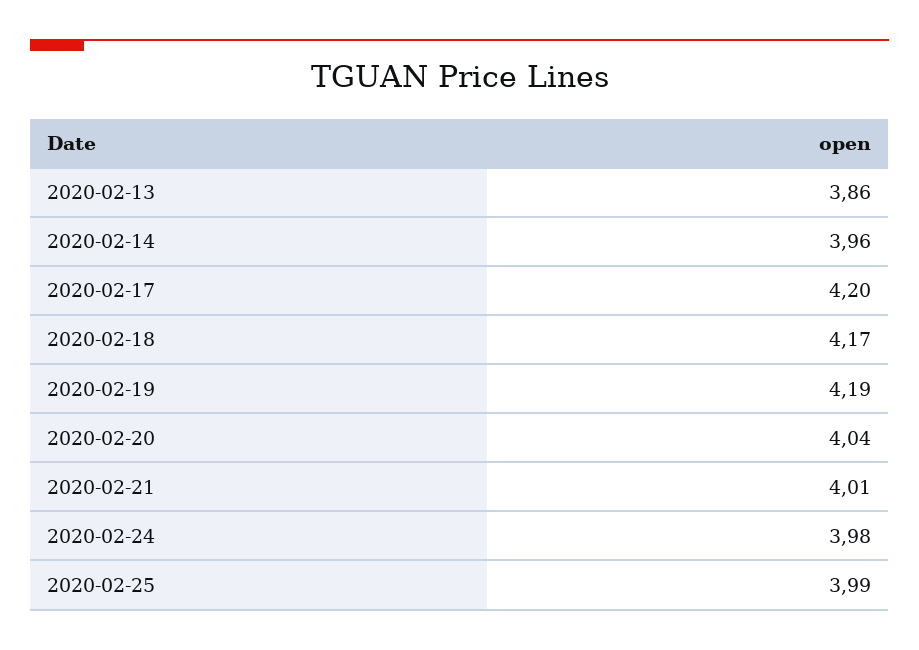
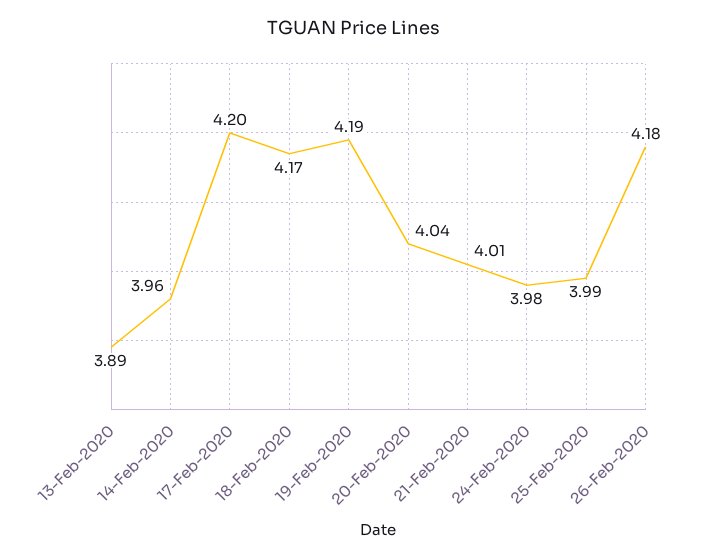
2020-02-13: 3.86 -> 3.89
26-Feb-2020: none -> 4.18

